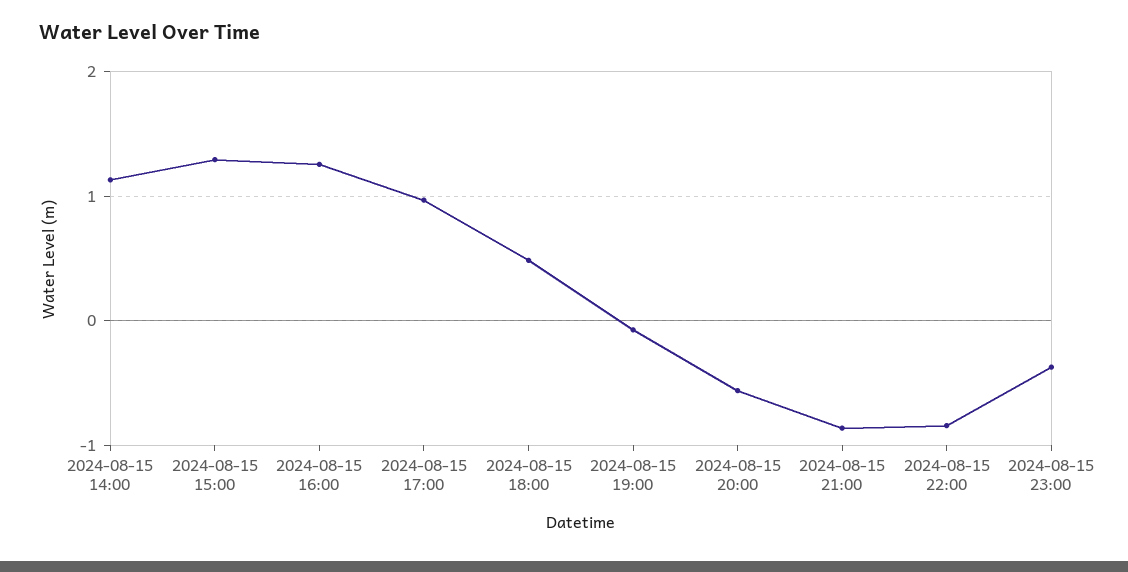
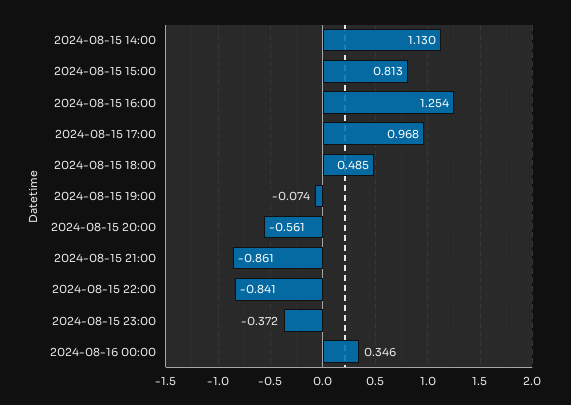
2024-08-15 15:00: 1.3 -> 0.813
2024-08-16 00:00: none -> 0.346

